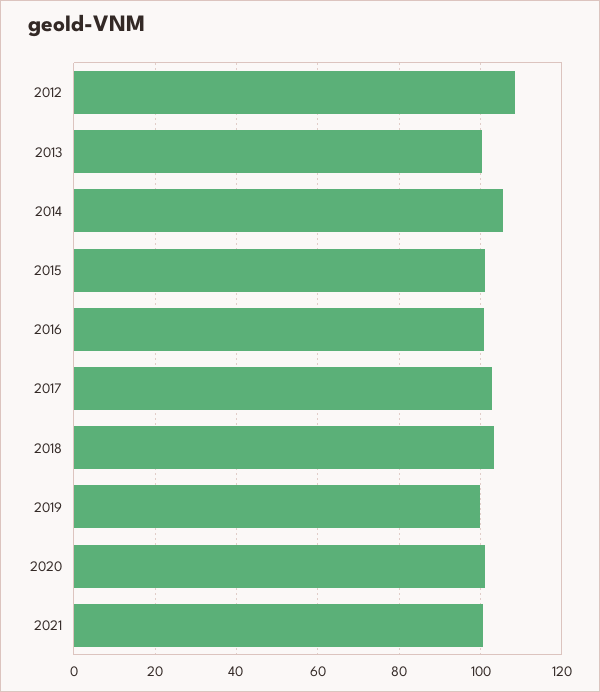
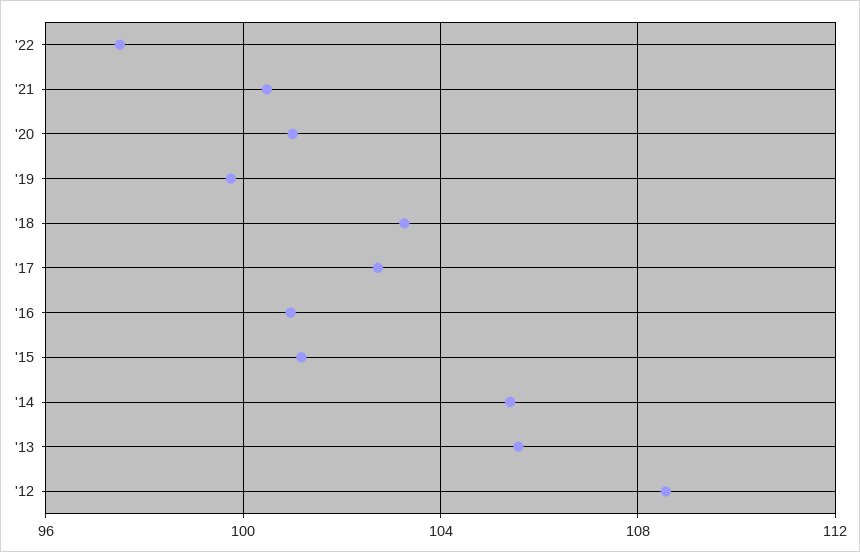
2013: 100 -> 105.5
'22: none -> 97.5

